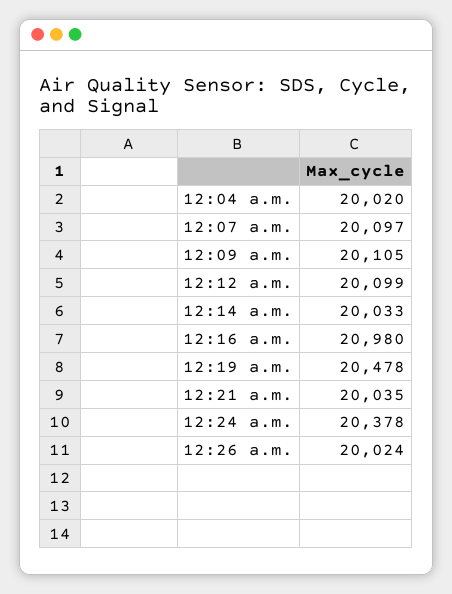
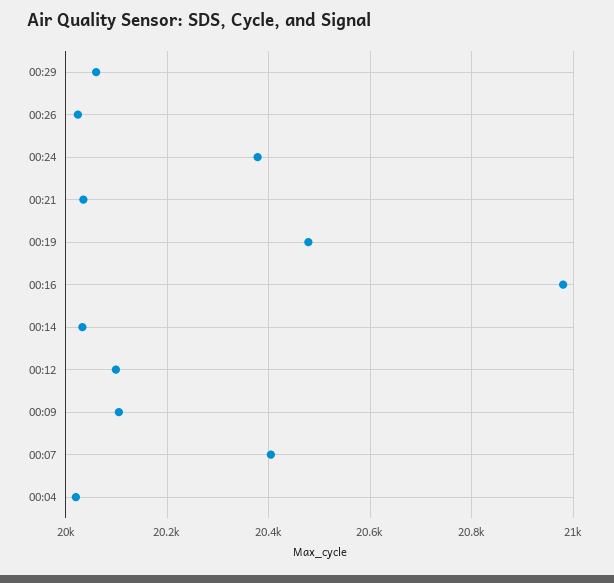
12:07 a.m.: 20097 -> 20400
00:29: none -> 20060

